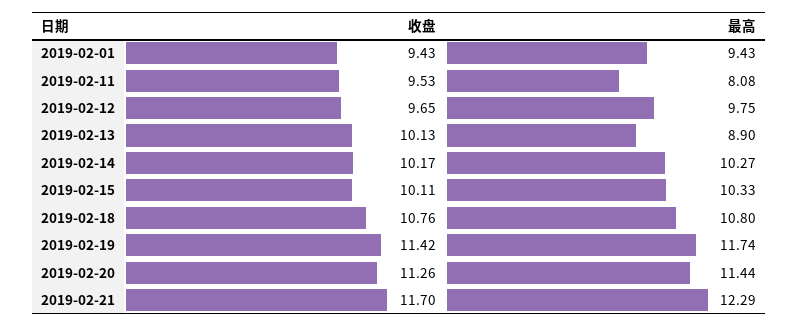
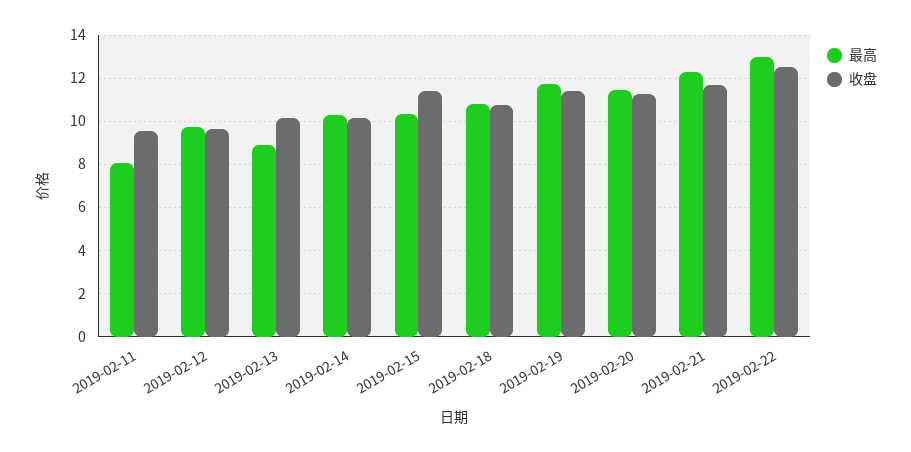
收盘, 2019-02-01: 9.43 -> none
最高, 2019-02-01: 9.43 -> none
收盘, 2019-02-15: 10.11 -> 11.5
最高, 2019-02-22: none -> 13
收盘, 2019-02-22: none -> 12.5

